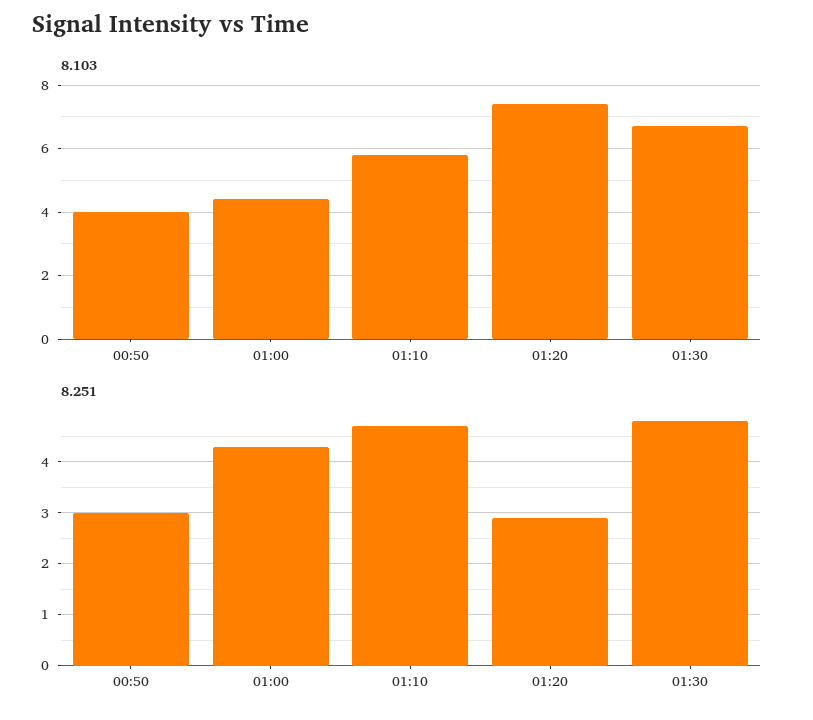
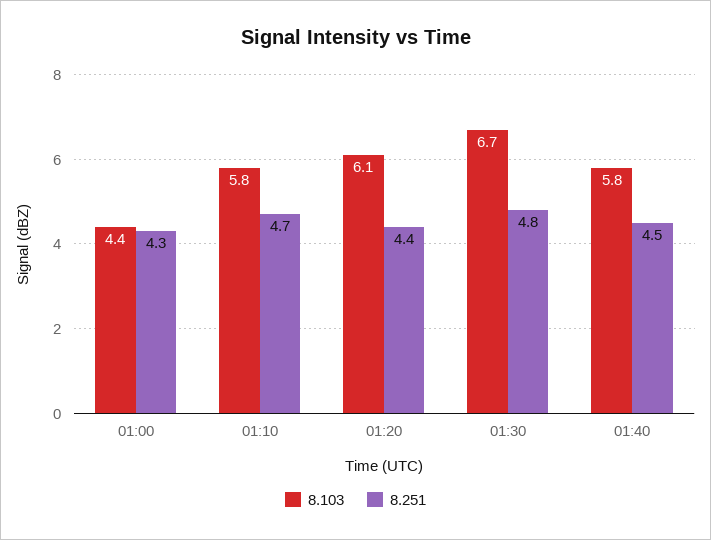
8.103, 00:50: 4 -> none
8.103, 01:20: 7.5 -> 6.1
8.251, 00:50: 3 -> none
8.251, 01:20: 3 -> 4.4
8.103, 01:40: none -> 5.8
8.251, 01:40: none -> 4.5

